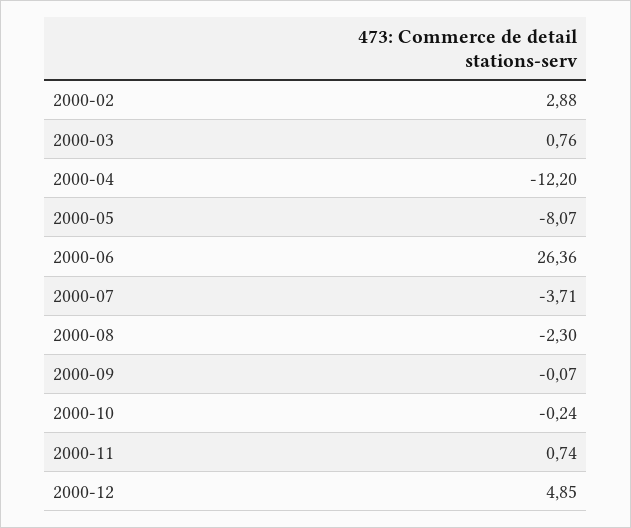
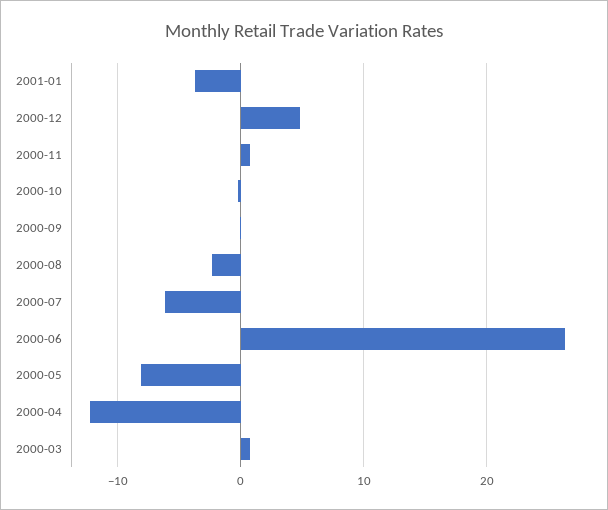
2000-02: 2.88 -> none
2000-07: -3.71 -> -6
2001-01: none -> -4

